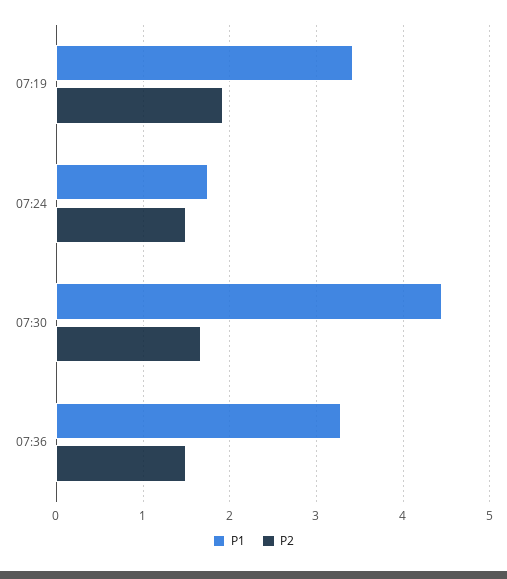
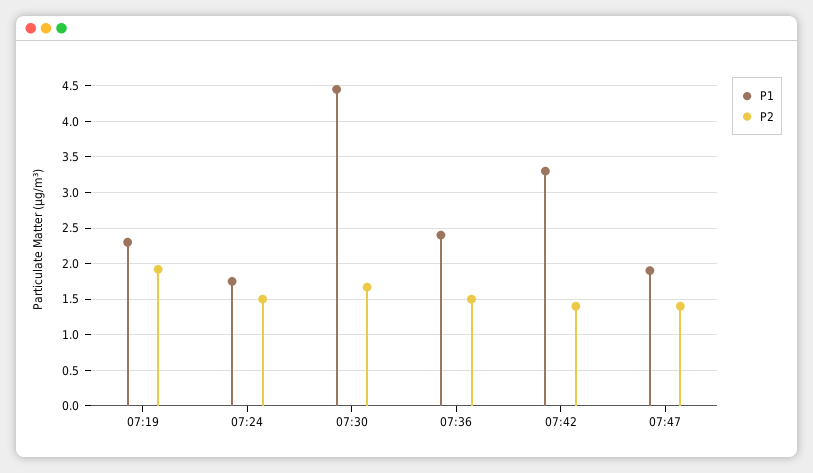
P1, 07:19: 3.4 -> 2.3
P1, 07:36: 3.3 -> 2.4
P1, 07:42: none -> 3.3
P2, 07:42: none -> 1.4
P1, 07:47: none -> 1.9
P2, 07:47: none -> 1.4

